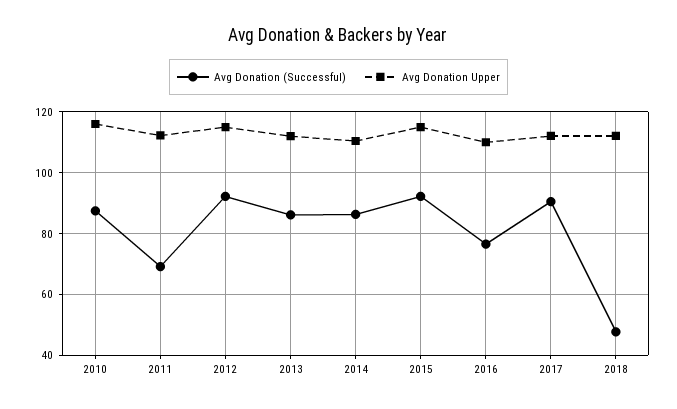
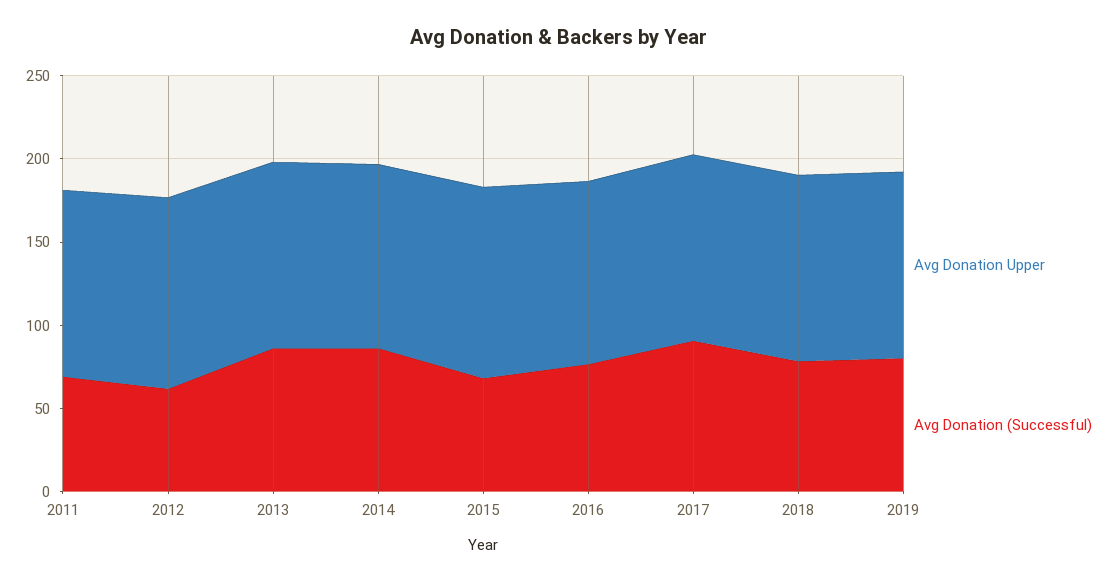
Avg Donation (Successful), 2010: 88 -> none
Avg Donation Upper, 2010: 116 -> none
Avg Donation (Successful), 2012: 92 -> 60
Avg Donation (Successful), 2015: 92 -> 70
Avg Donation (Successful), 2018: 48 -> 80
Avg Donation Upper, 2019: none -> 110
Avg Donation (Successful), 2019: none -> 80

